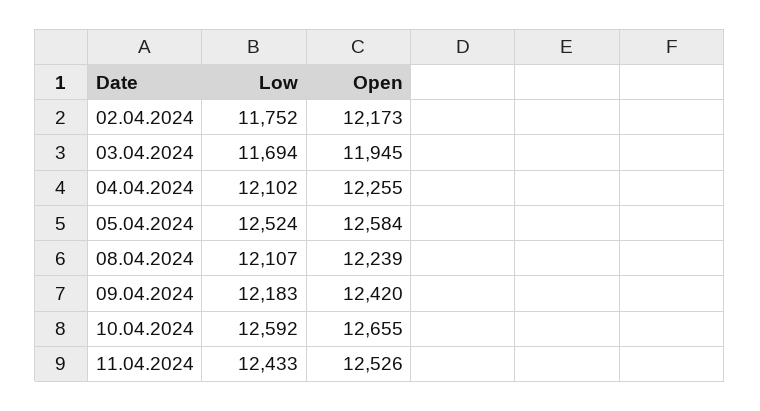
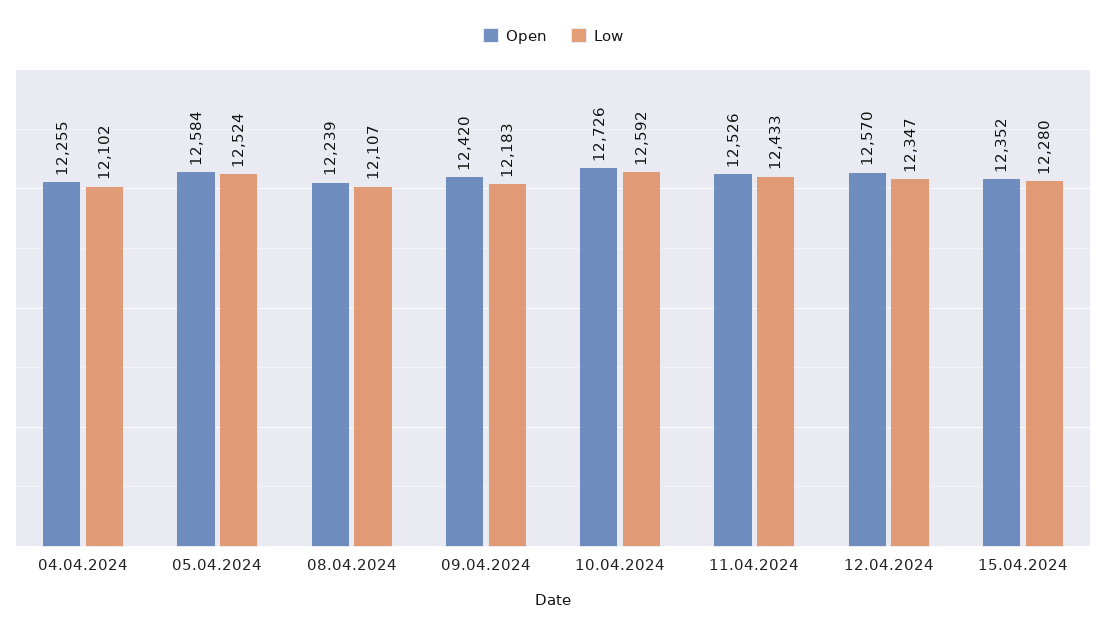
Low, 02.04.2024: 11752 -> none
Open, 02.04.2024: 12173 -> none
Low, 03.04.2024: 11694 -> none
Open, 03.04.2024: 11945 -> none
Open, 10.04.2024: 12655 -> 12726
Open, 12.04.2024: none -> 12570
Low, 12.04.2024: none -> 12347
Open, 15.04.2024: none -> 12352
Low, 15.04.2024: none -> 12280

